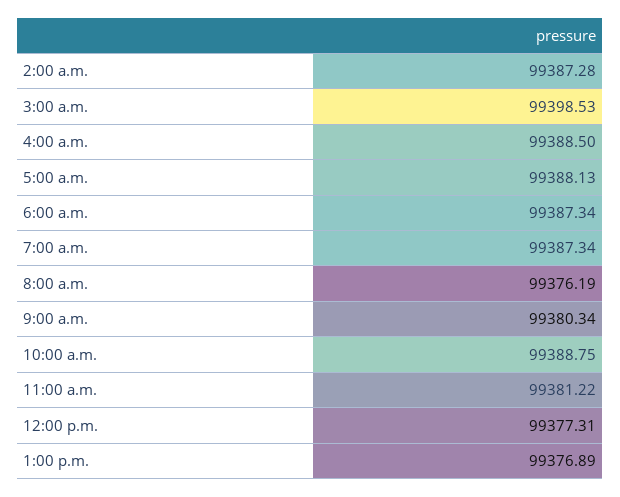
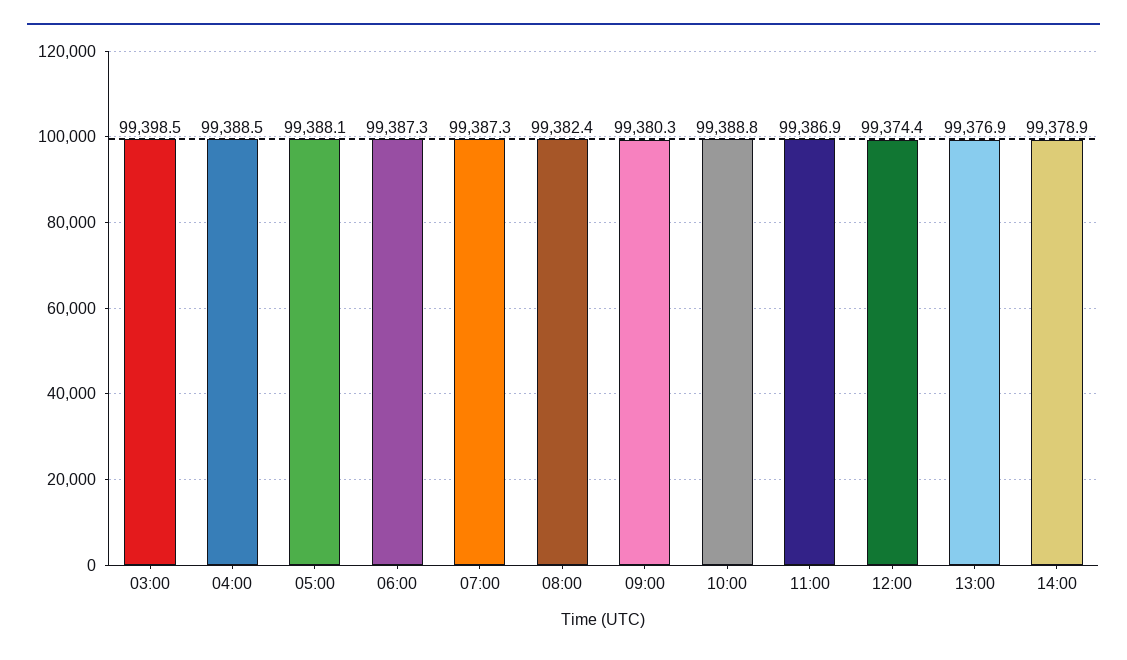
2:00 a.m.: 99387.28 -> none
8:00 a.m.: 99376.19 -> 99382.4
11:00 a.m.: 99381.22 -> 99386.9
12:00 p.m.: 99377.31 -> 99374.4
14:00: none -> 99378.9

